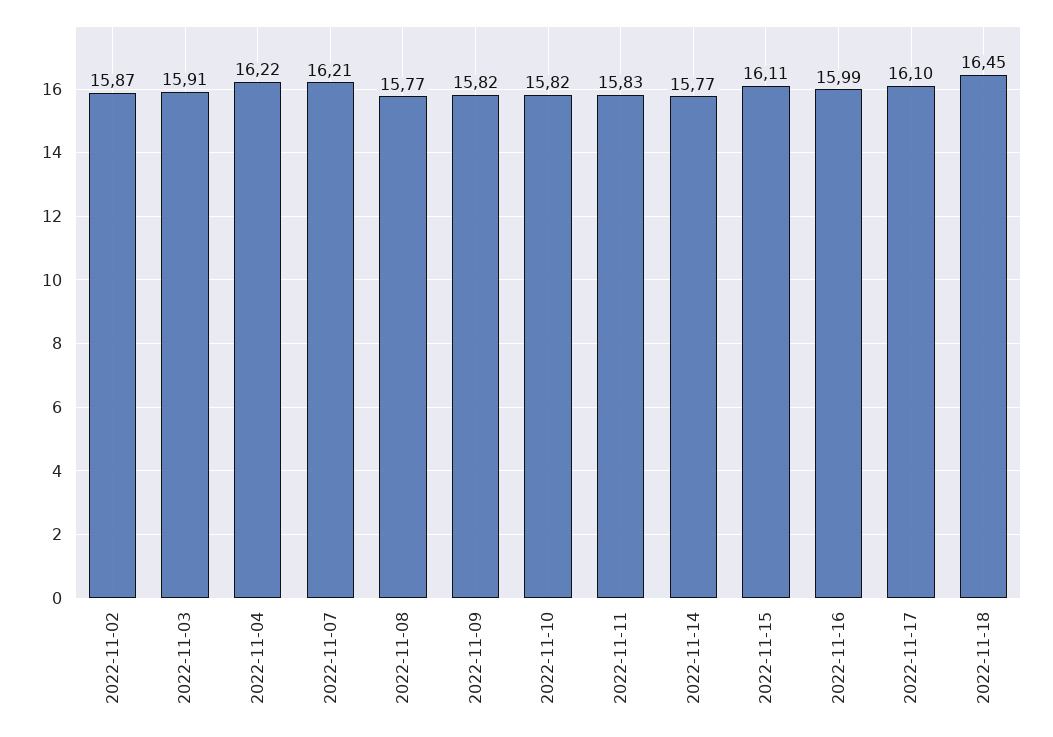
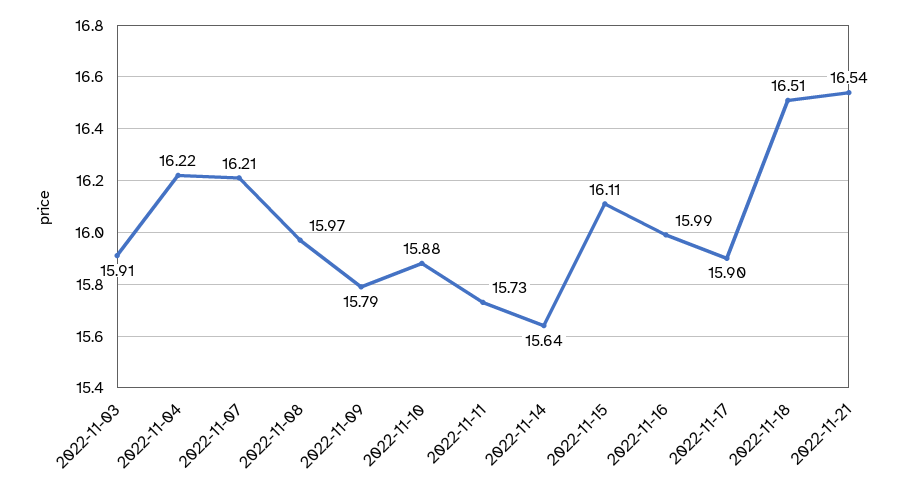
2022-11-02: 15.87 -> none
2022-11-08: 15.77 -> 15.97
2022-11-09: 15.82 -> 15.79
2022-11-10: 15.82 -> 15.88
2022-11-11: 15.83 -> 15.73
2022-11-14: 15.77 -> 15.64
2022-11-17: 16.1 -> 15.9
2022-11-18: 16.45 -> 16.51
2022-11-21: none -> 16.54

